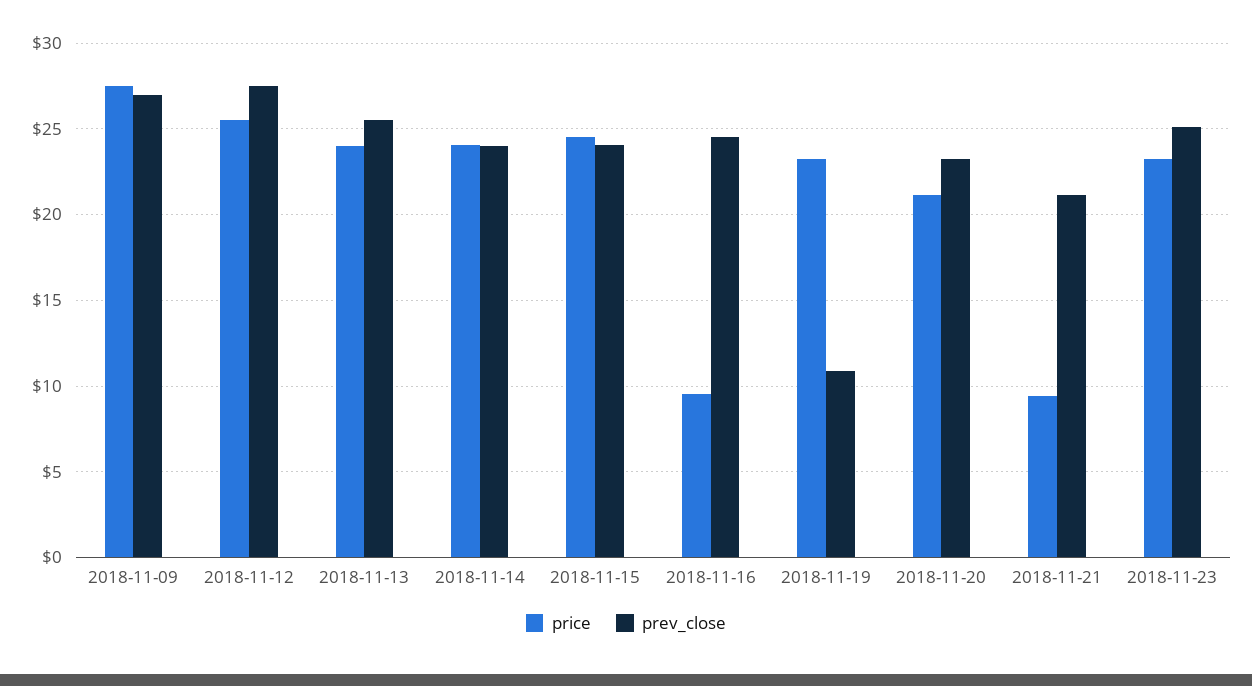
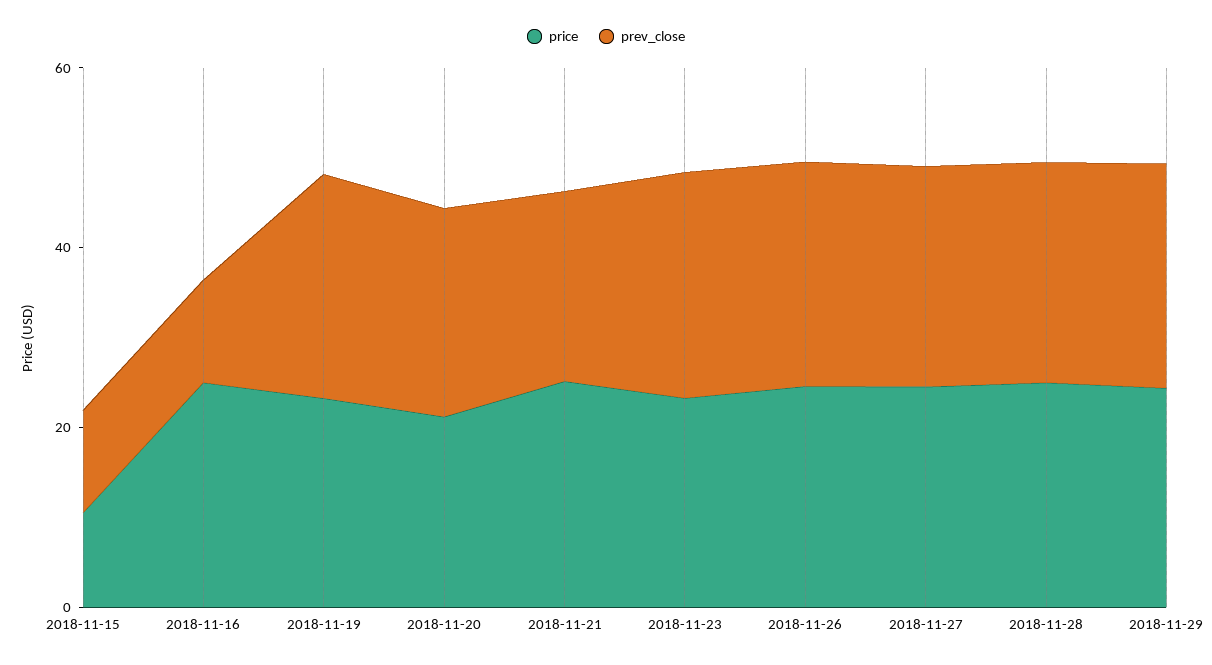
price, 2018-11-09: 27.5 -> none
prev_close, 2018-11-09: 27 -> none
price, 2018-11-12: 25.5 -> none
prev_close, 2018-11-12: 27.5 -> none
price, 2018-11-13: 24 -> none
prev_close, 2018-11-13: 25.5 -> none
price, 2018-11-14: 24 -> none
prev_close, 2018-11-14: 24 -> none
price, 2018-11-15: 24.5 -> 10
prev_close, 2018-11-15: 24 -> 10
price, 2018-11-16: 9.5 -> 25
prev_close, 2018-11-16: 24.5 -> 10
prev_close, 2018-11-19: 11 -> 25
price, 2018-11-21: 9.5 -> 25
price, 2018-11-26: none -> 25
prev_close, 2018-11-26: none -> 25
price, 2018-11-27: none -> 25
prev_close, 2018-11-27: none -> 25
price, 2018-11-28: none -> 25
prev_close, 2018-11-28: none -> 25
price, 2018-11-29: none -> 25
prev_close, 2018-11-29: none -> 25

